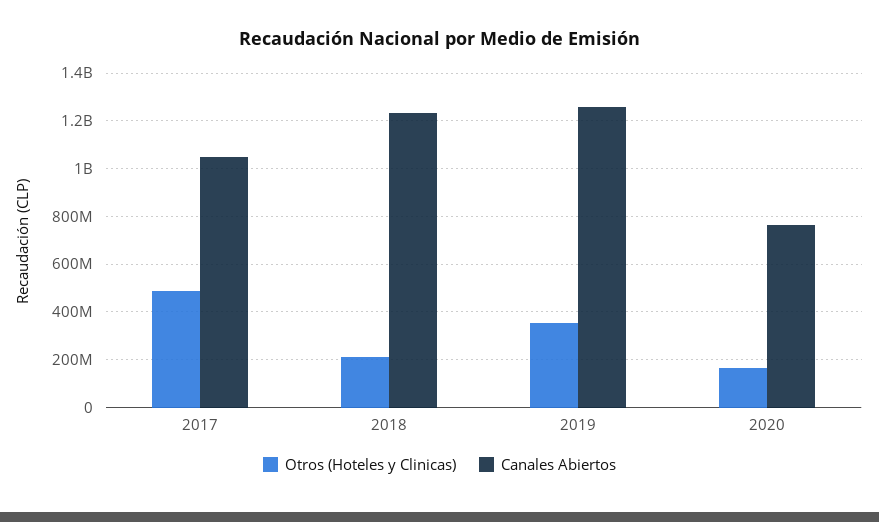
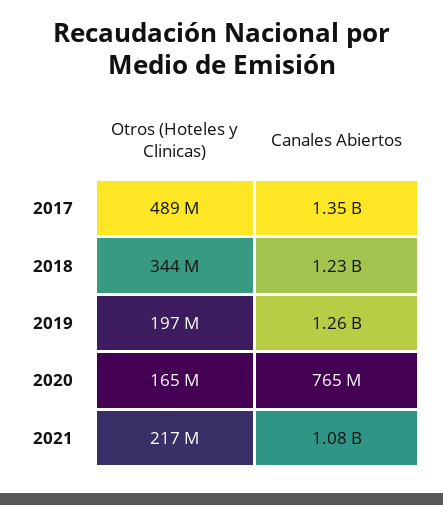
Canales Abiertos, 2017: 1050000000 -> 1350000000
Otros (Hoteles y Clinicas), 2018: 200000000 -> 344000000
Otros (Hoteles y Clinicas), 2019: 350000000 -> 197000000
Otros (Hoteles y Clinicas), 2021: none -> 217000000
Canales Abiertos, 2021: none -> 1080000000

